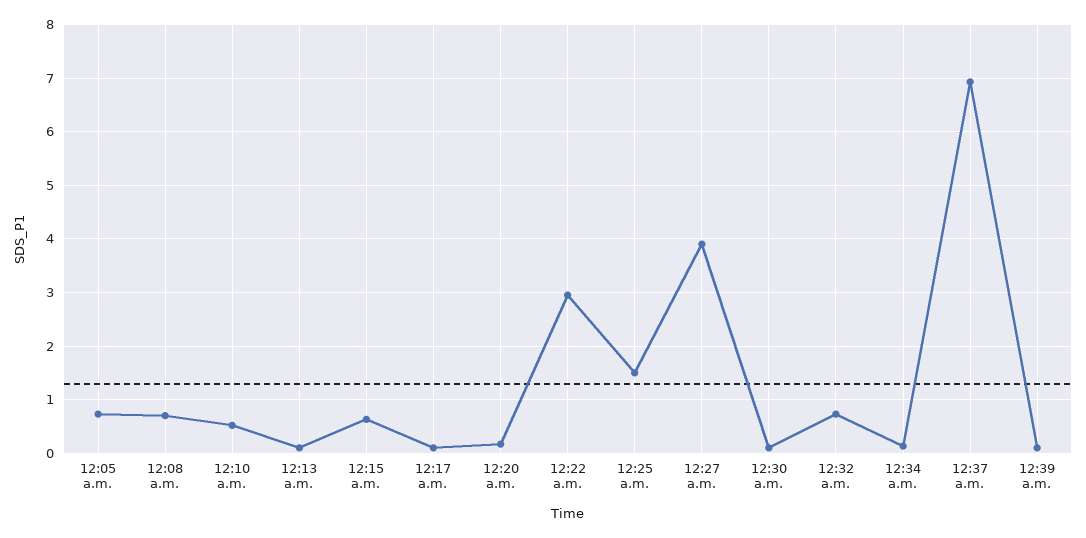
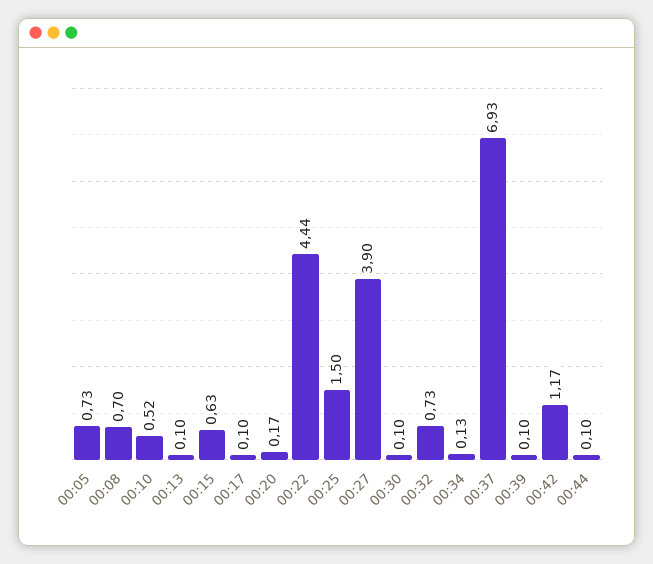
12:22 a.m.: 3 -> 4.44
00:42: none -> 1.17
00:44: none -> 0.1

